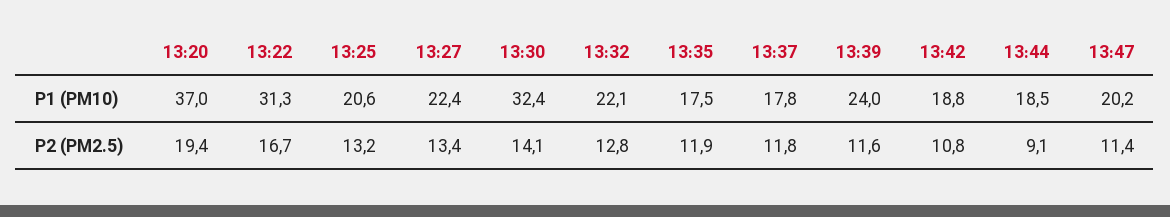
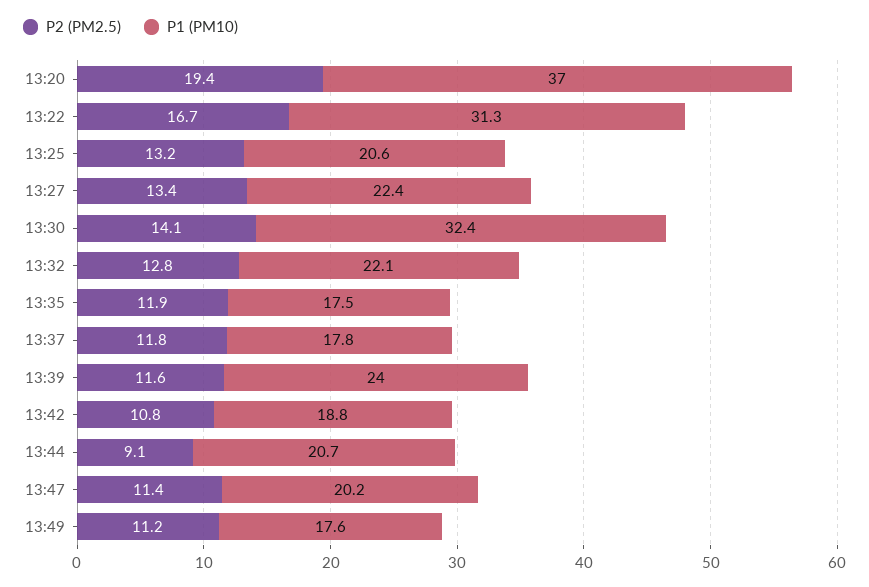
P1 (PM10), 13:44: 18.5 -> 20.7
P2 (PM2.5), 13:49: none -> 11.2
P1 (PM10), 13:49: none -> 17.6

